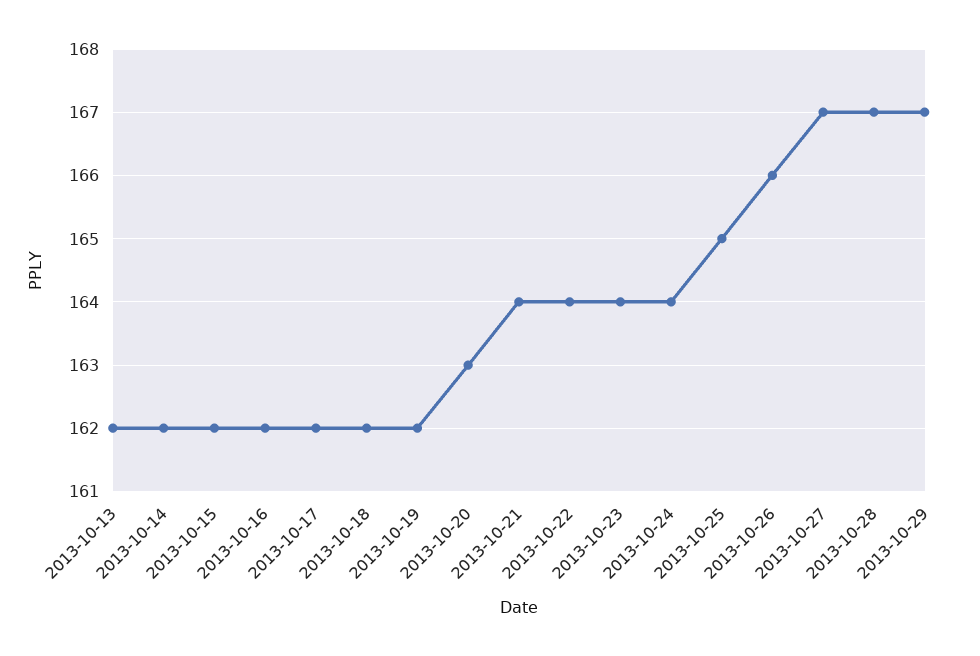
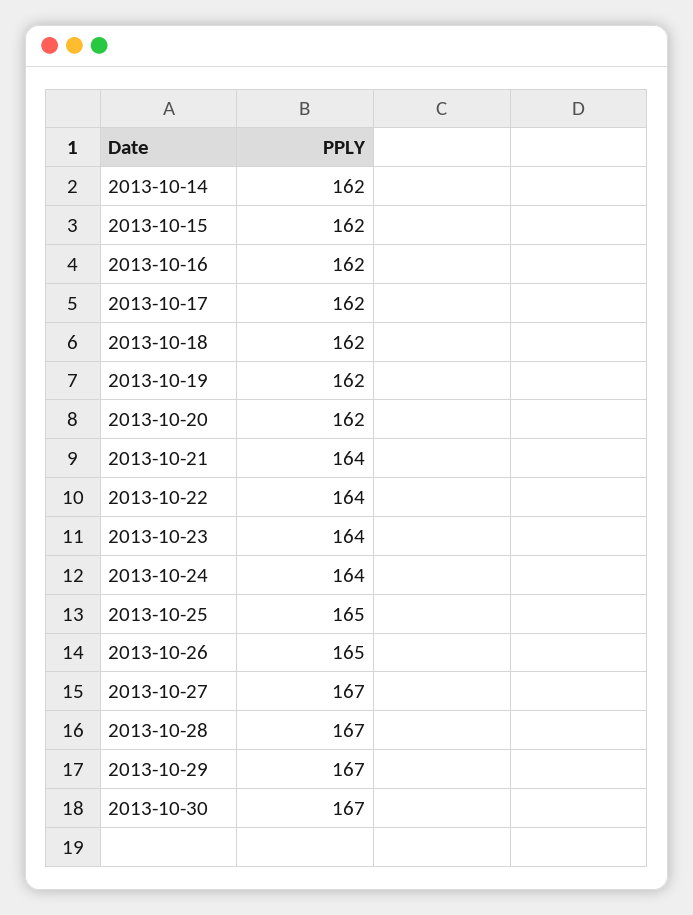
2013-10-13: 162 -> none
2013-10-20: 163 -> 162
2013-10-26: 166 -> 165
2013-10-30: none -> 167

